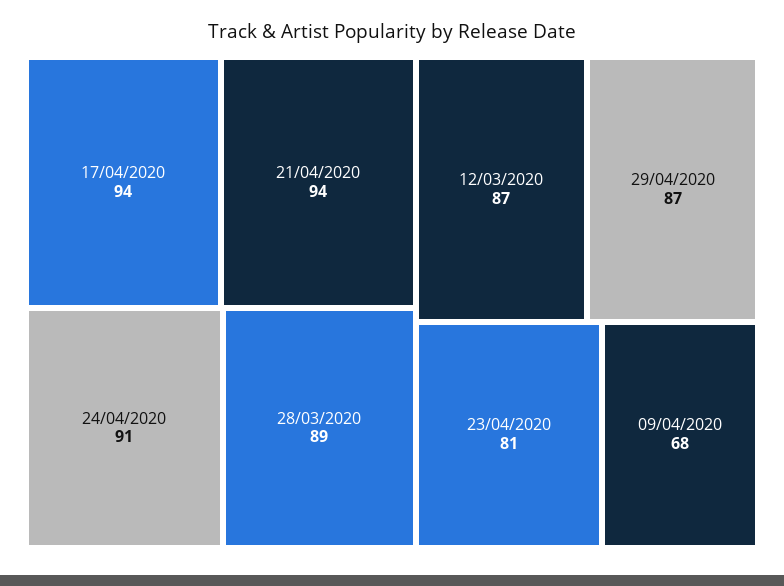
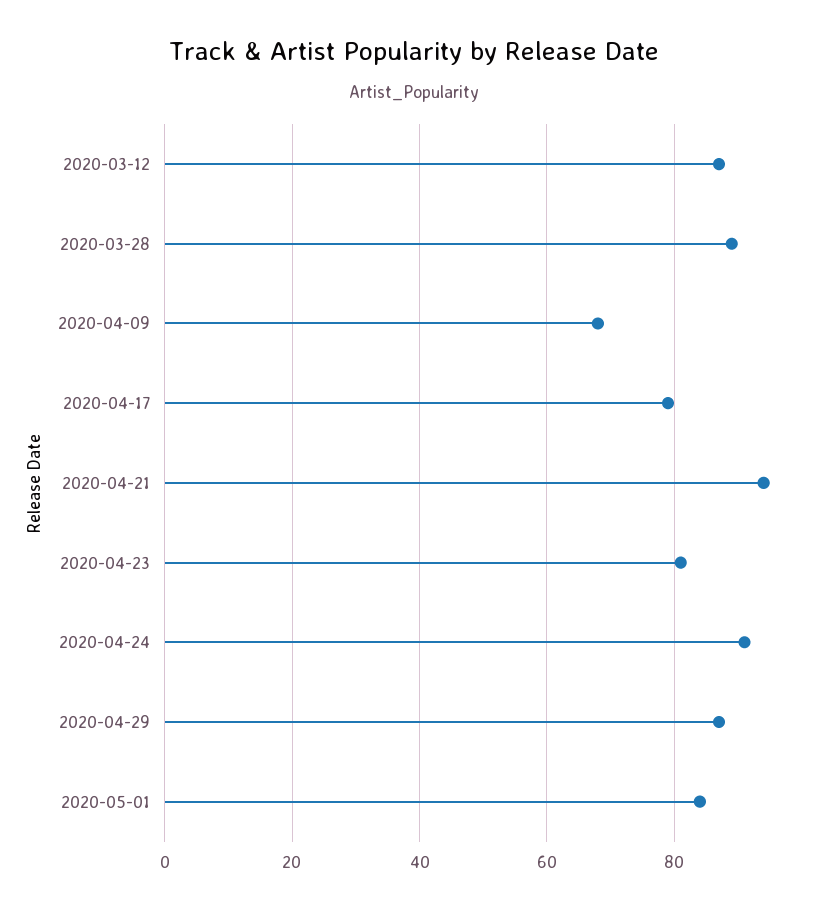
17/04/2020: 94 -> 80
2020-05-01: none -> 85

